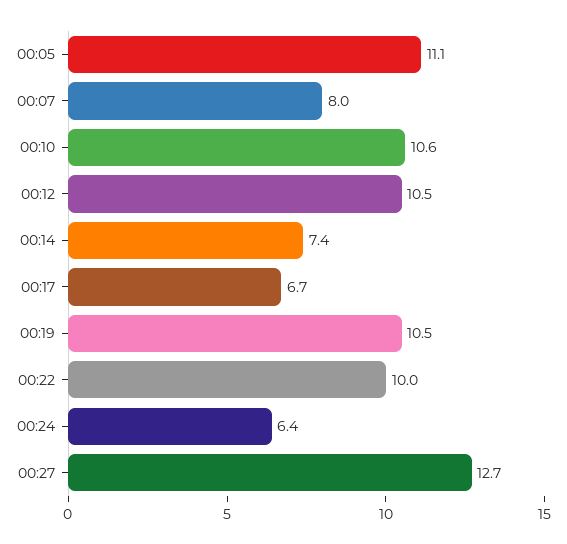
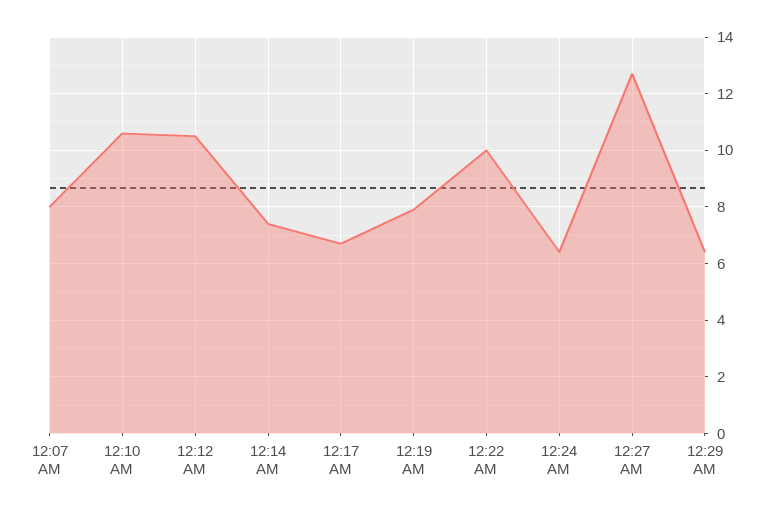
00:05: 11.1 -> none
00:19: 10.5 -> 8
12:29 AM: none -> 6.5

